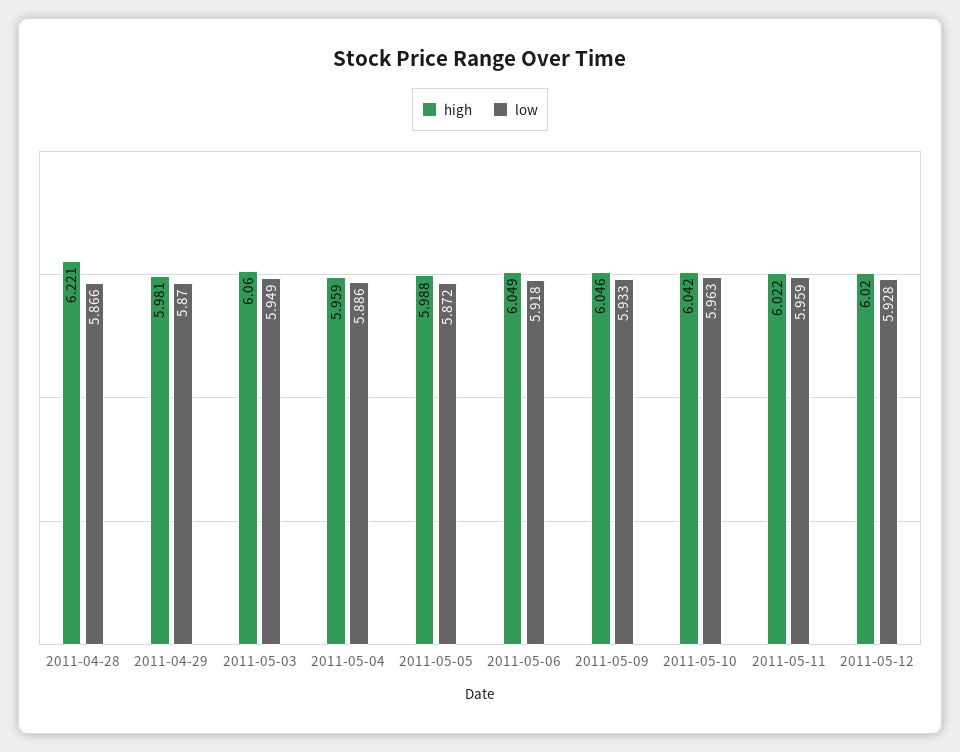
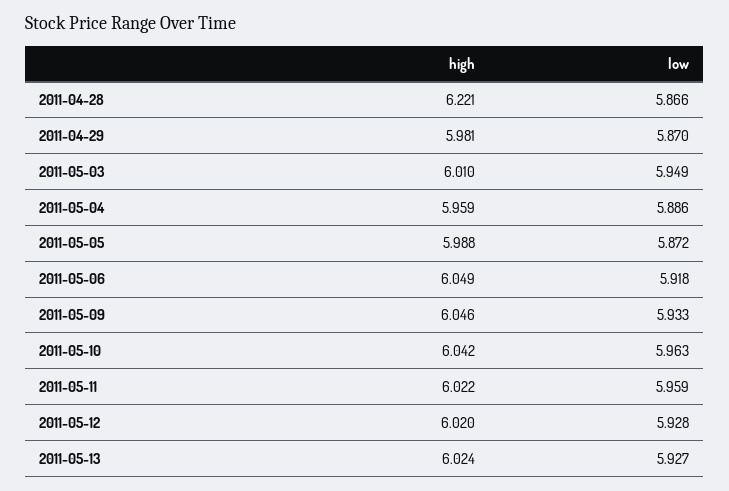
high, 2011-05-03: 6.06 -> 6.01
high, 2011-05-13: none -> 6.024
low, 2011-05-13: none -> 5.927

